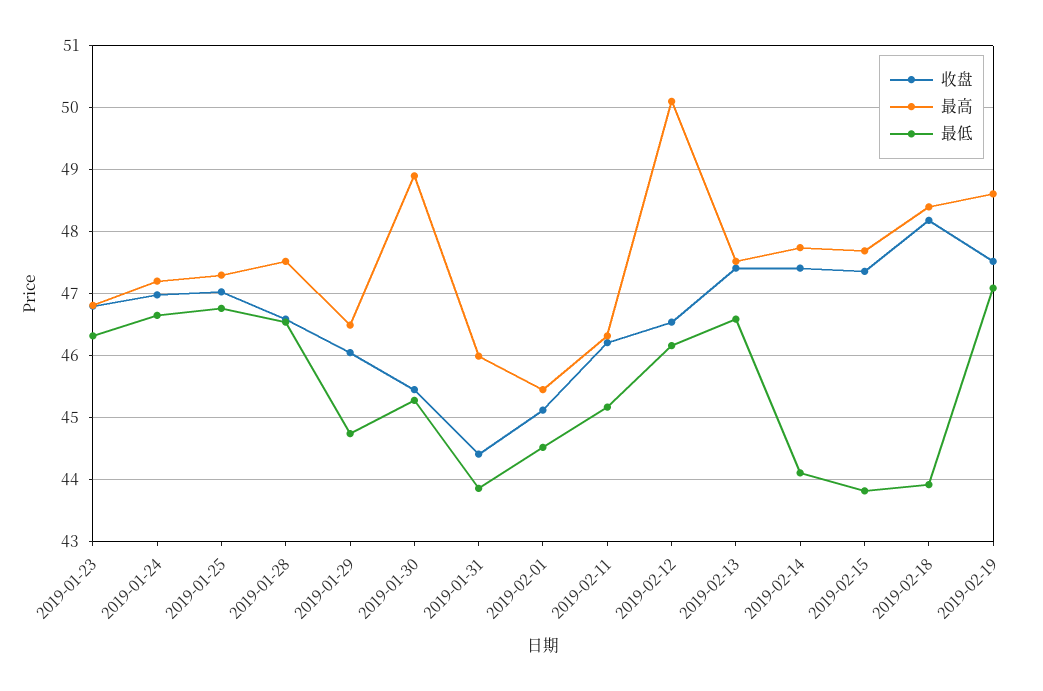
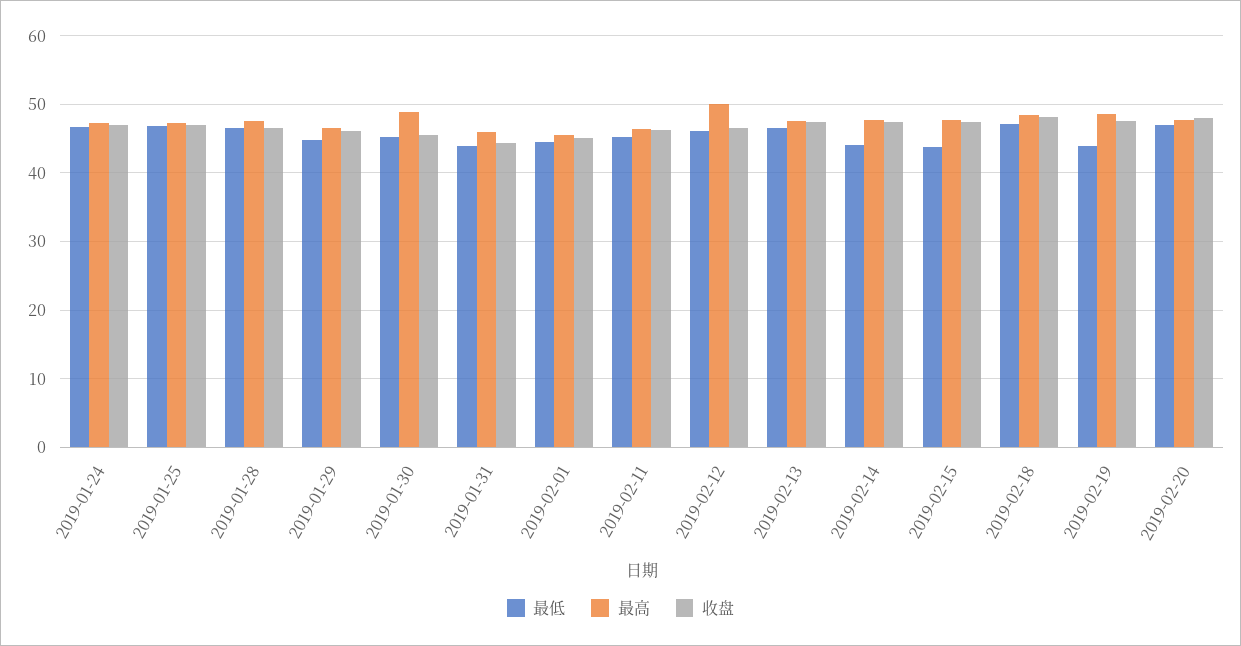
收盘, 2019-01-23: 46.8 -> none
最高, 2019-01-23: 46.8 -> none
最低, 2019-01-23: 46.3 -> none
最低, 2019-02-18: 43.9 -> 47
最低, 2019-02-19: 47.1 -> 44
最低, 2019-02-20: none -> 47
最高, 2019-02-20: none -> 48
收盘, 2019-02-20: none -> 48

